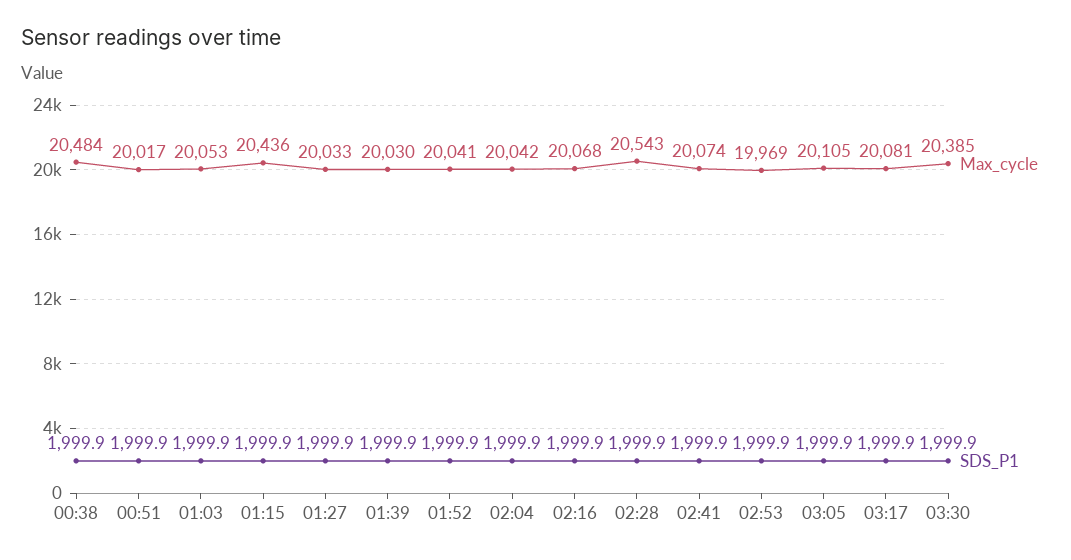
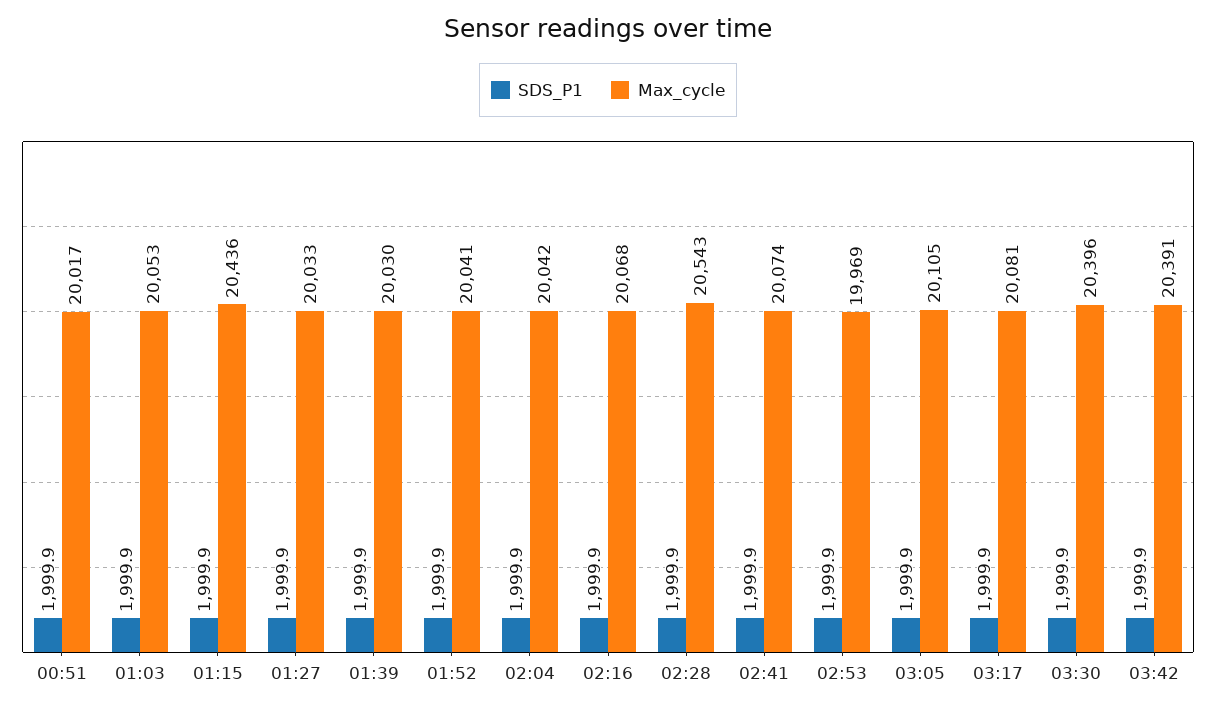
Max_cycle, 00:38: 20484 -> none
SDS_P1, 00:38: 1999.9 -> none
Max_cycle, 03:30: 20385 -> 20396
SDS_P1, 03:42: none -> 1999.9
Max_cycle, 03:42: none -> 20391

